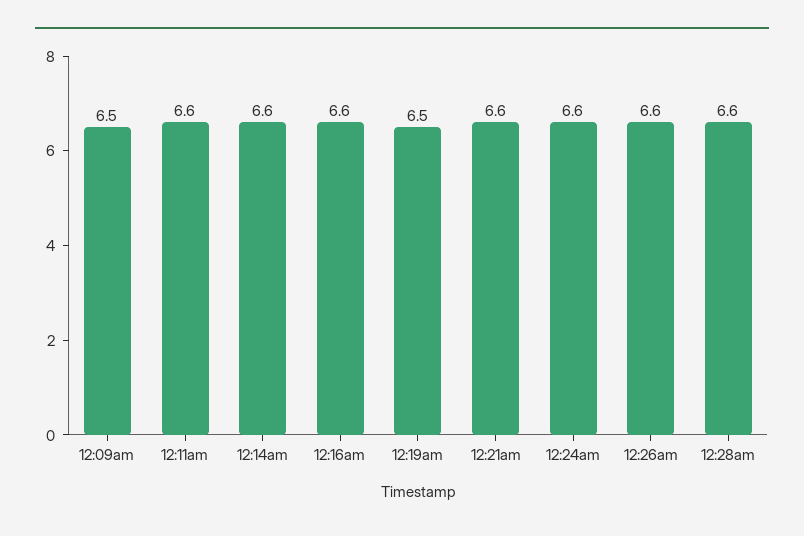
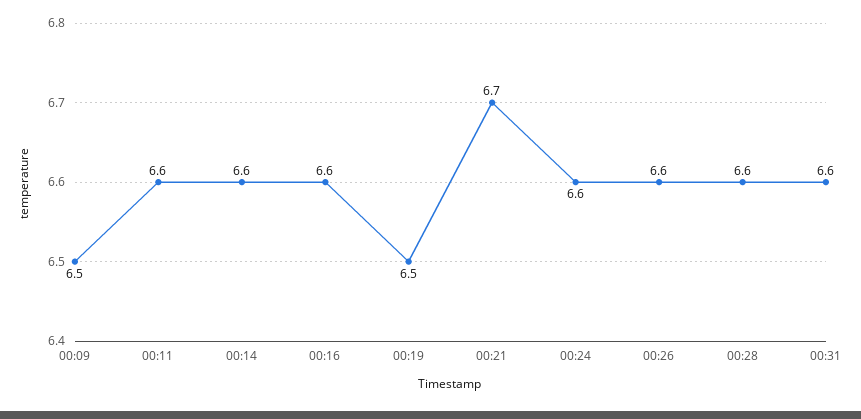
12:21am: 6.6 -> 6.7
00:31: none -> 6.6

